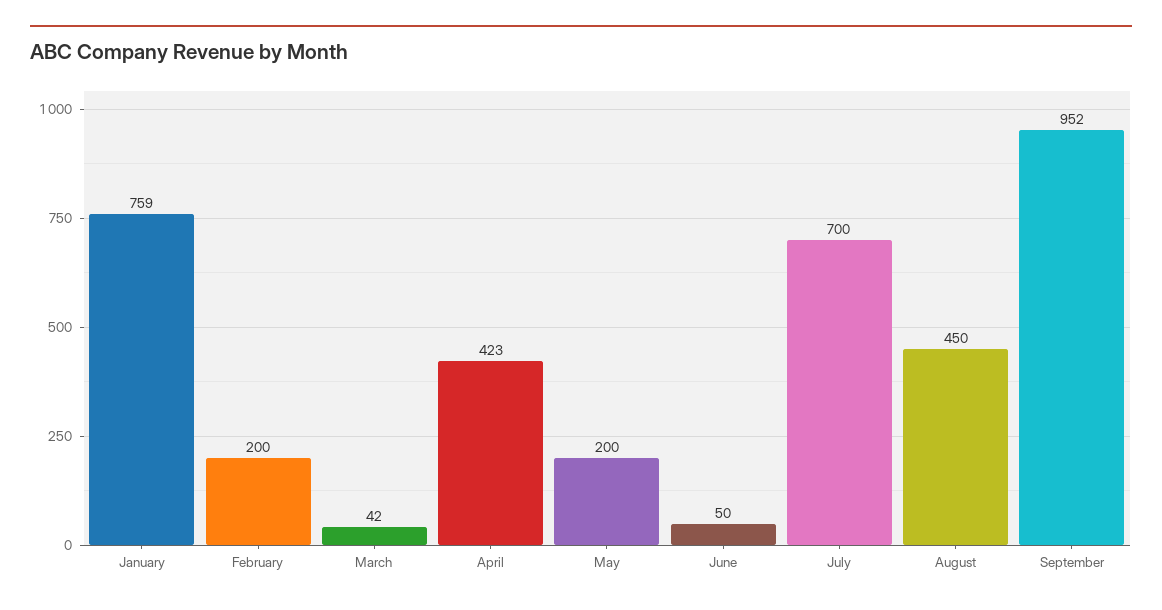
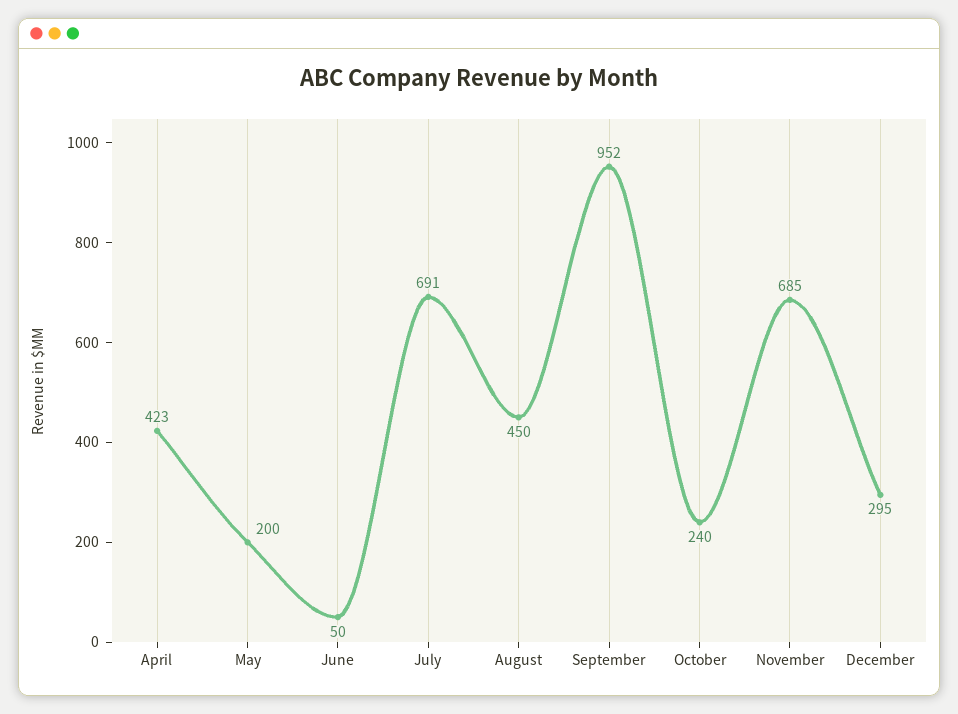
January: 759 -> none
February: 200 -> none
March: 42 -> none
July: 700 -> 691
October: none -> 240
November: none -> 685
December: none -> 295

